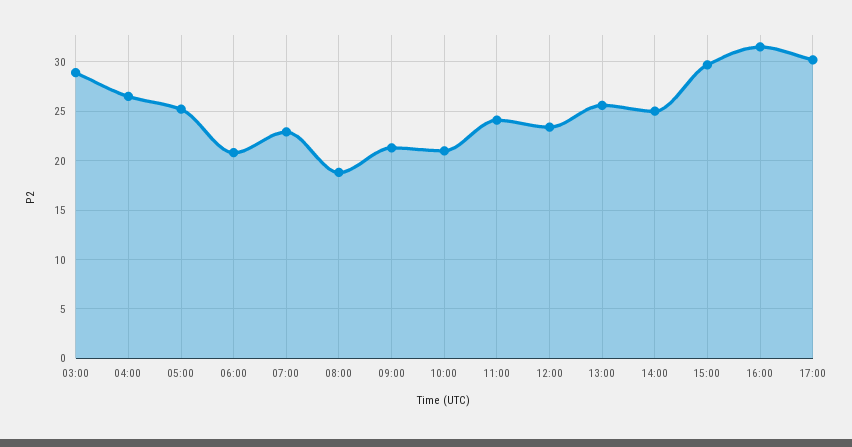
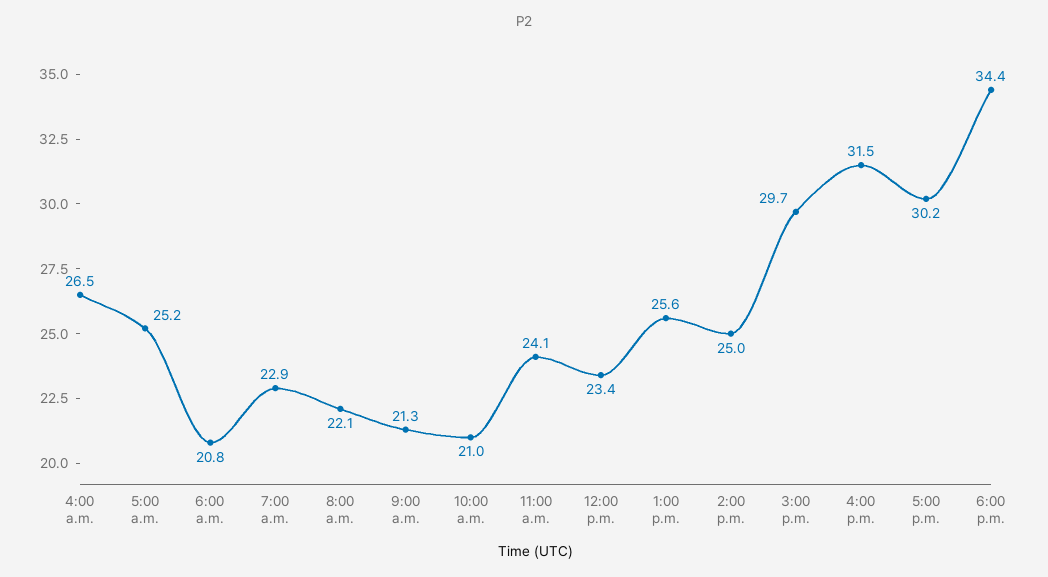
03:00: 29 -> none
08:00: 19 -> 22.1
6:00 p.m.: none -> 34.4

